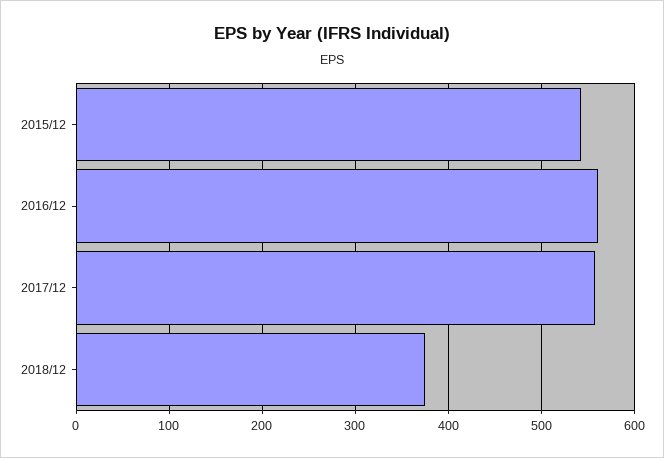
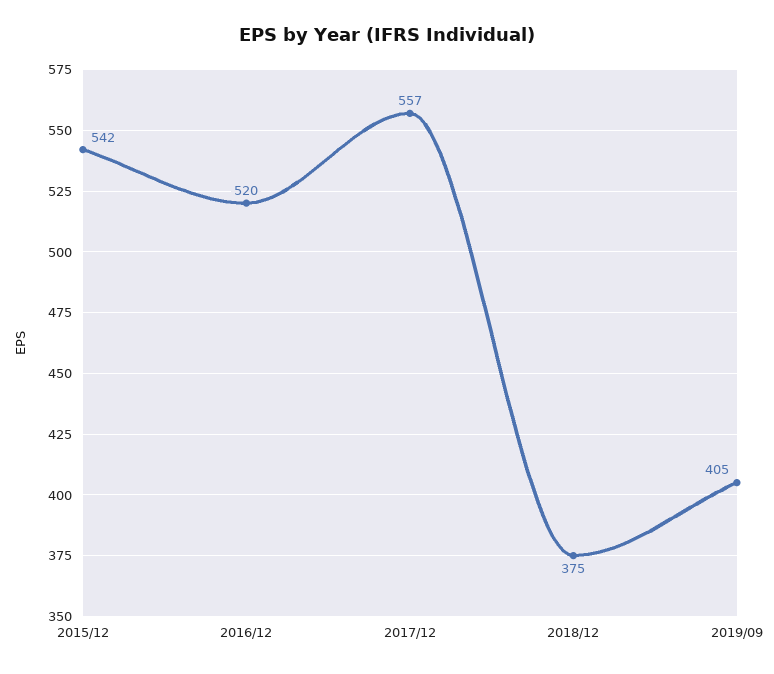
2016/12: 560 -> 520
2019/09: none -> 405

